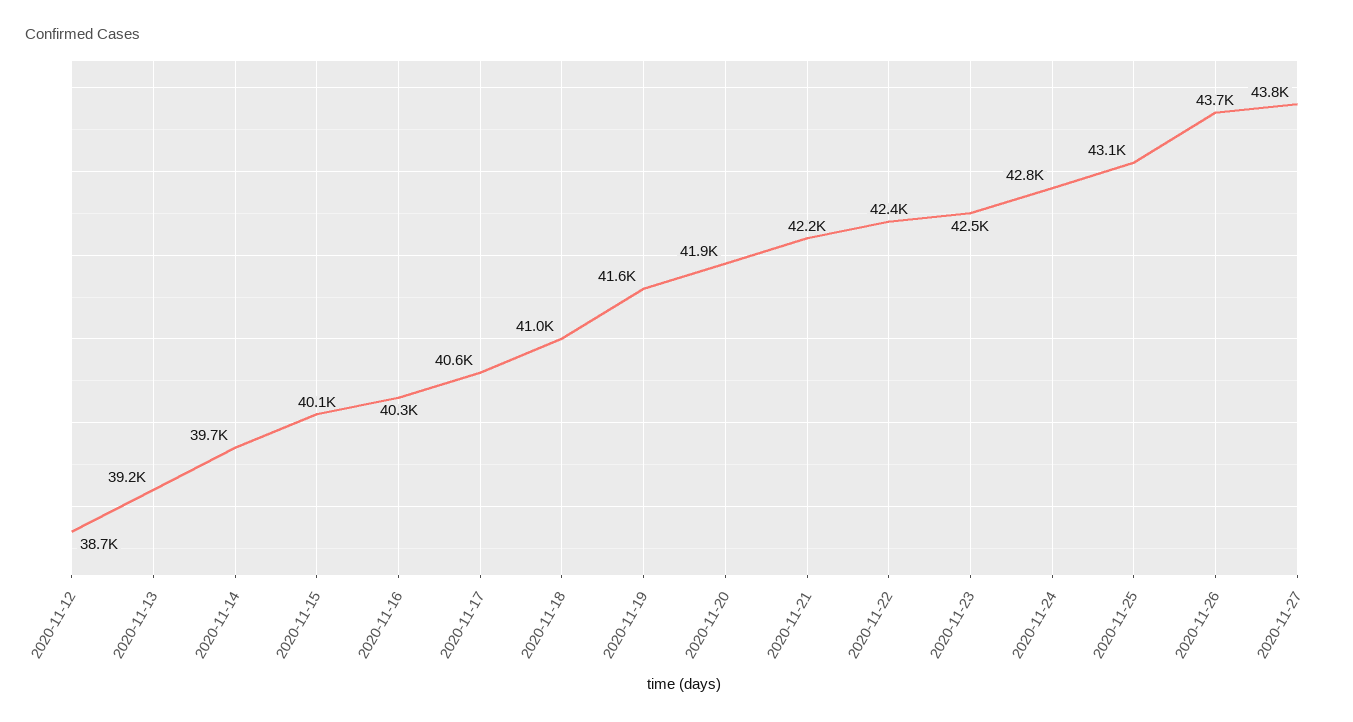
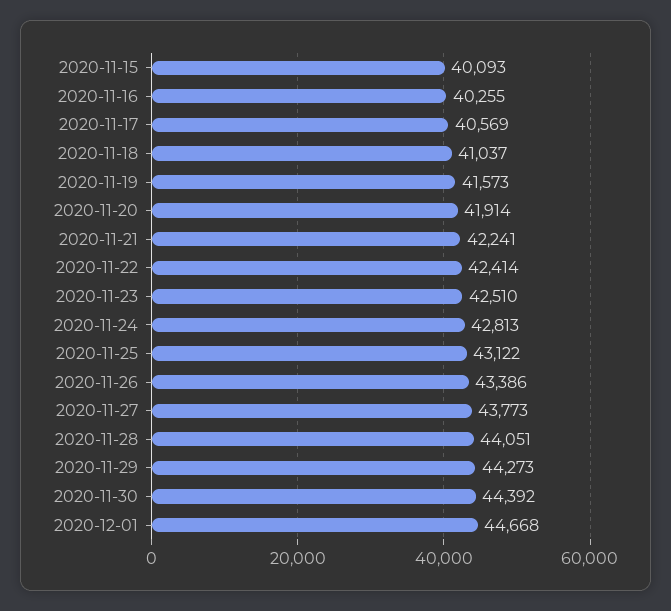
2020-11-12: 38700 -> none
2020-11-13: 39200 -> none
2020-11-14: 39700 -> none
2020-11-26: 43700 -> 43386
2020-11-28: none -> 44051
2020-11-29: none -> 44273
2020-11-30: none -> 44392
2020-12-01: none -> 44668

